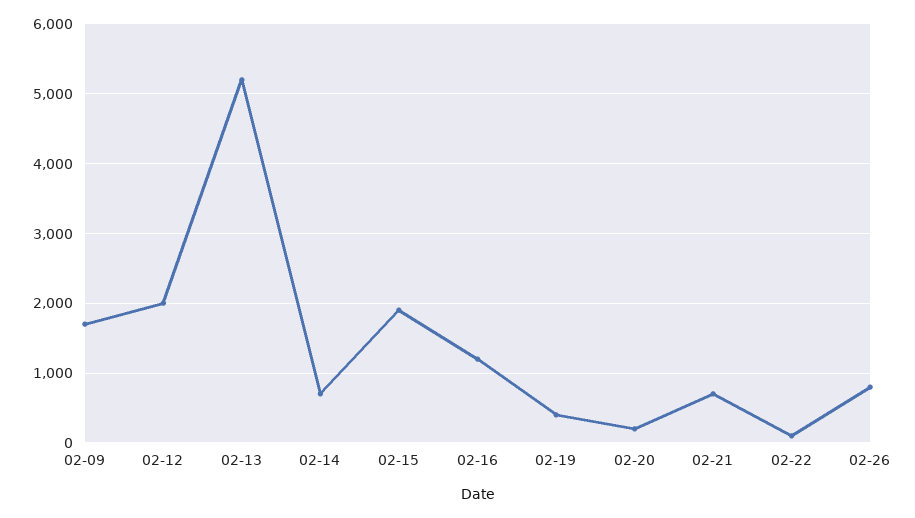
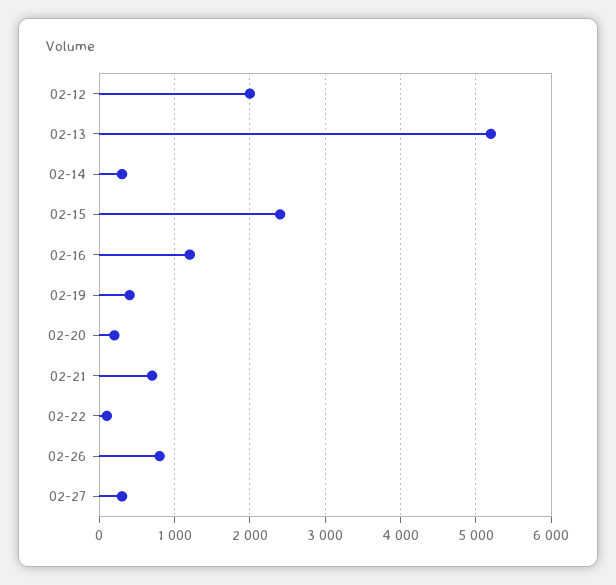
02-09: 1700 -> none
02-14: 700 -> 300
02-15: 1900 -> 2400
02-27: none -> 300

